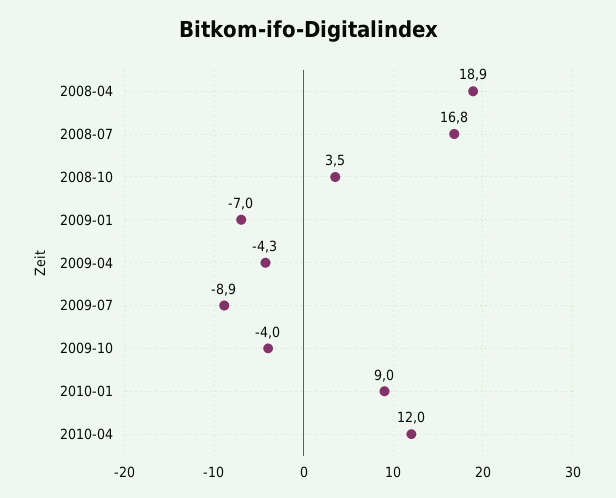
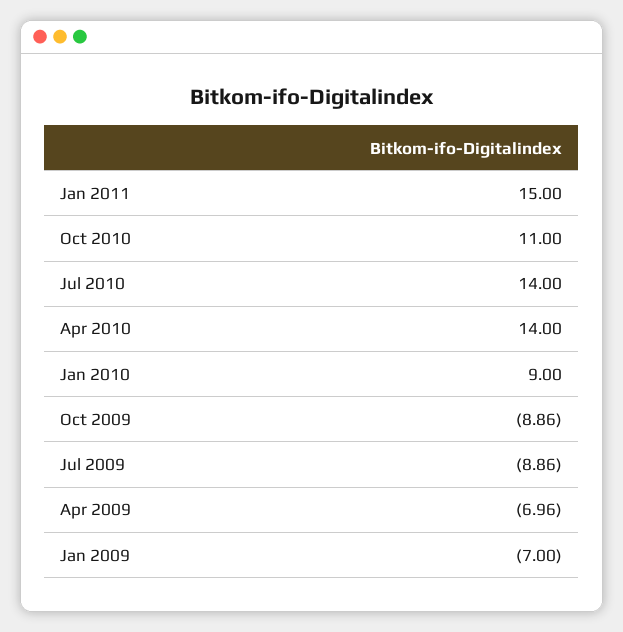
2008-04: 18.9 -> none
2008-07: 16.8 -> none
2008-10: 3.5 -> none
2009-04: -4.3 -> -6.96
2009-10: -4 -> -8.86
2010-04: 12 -> 14
Jan 2011: none -> 15
Oct 2010: none -> 11
Jul 2010: none -> 14

